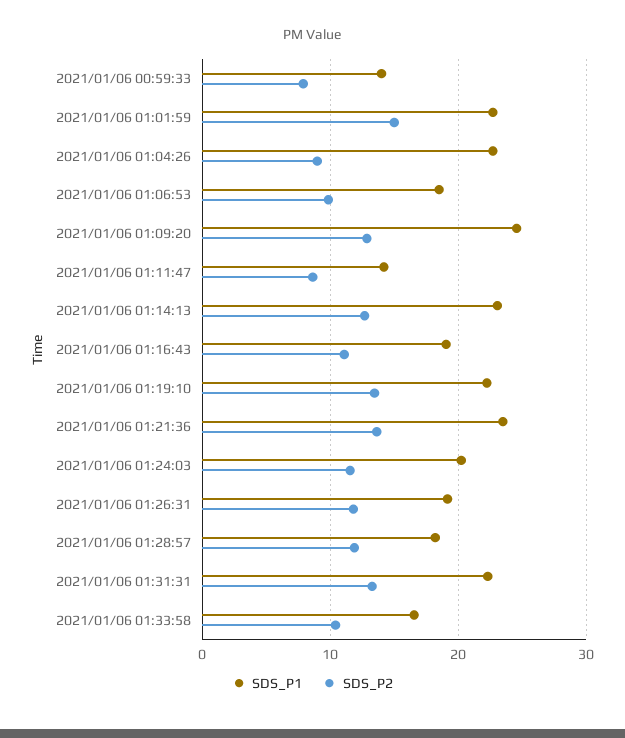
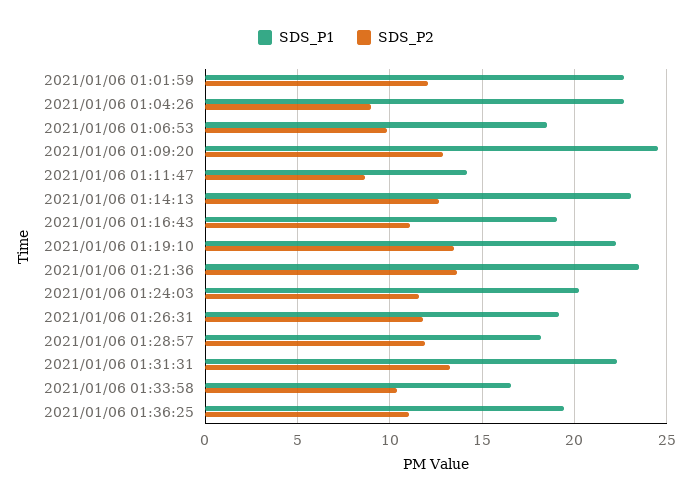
SDS_P1, 2021/01/06 00:59:33: 14 -> none
SDS_P2, 2021/01/06 00:59:33: 8 -> none
SDS_P2, 2021/01/06 01:01:59: 15 -> 12
SDS_P1, 2021/01/06 01:36:25: none -> 19.5
SDS_P2, 2021/01/06 01:36:25: none -> 11

